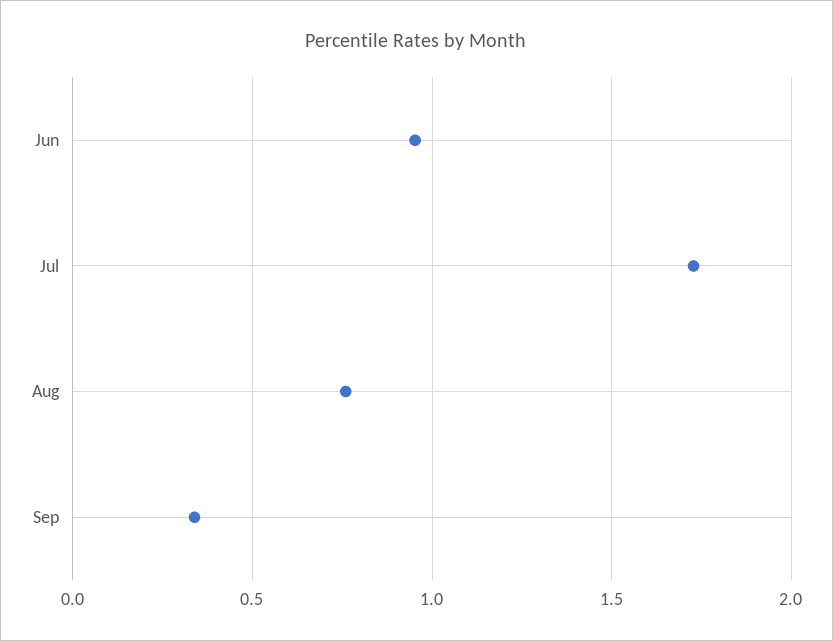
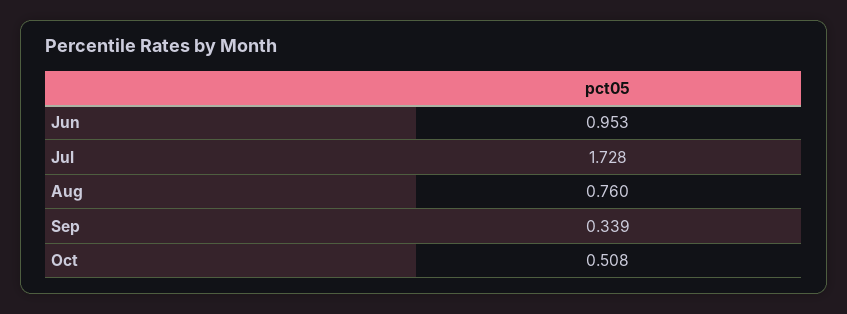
Oct: none -> 0.508

